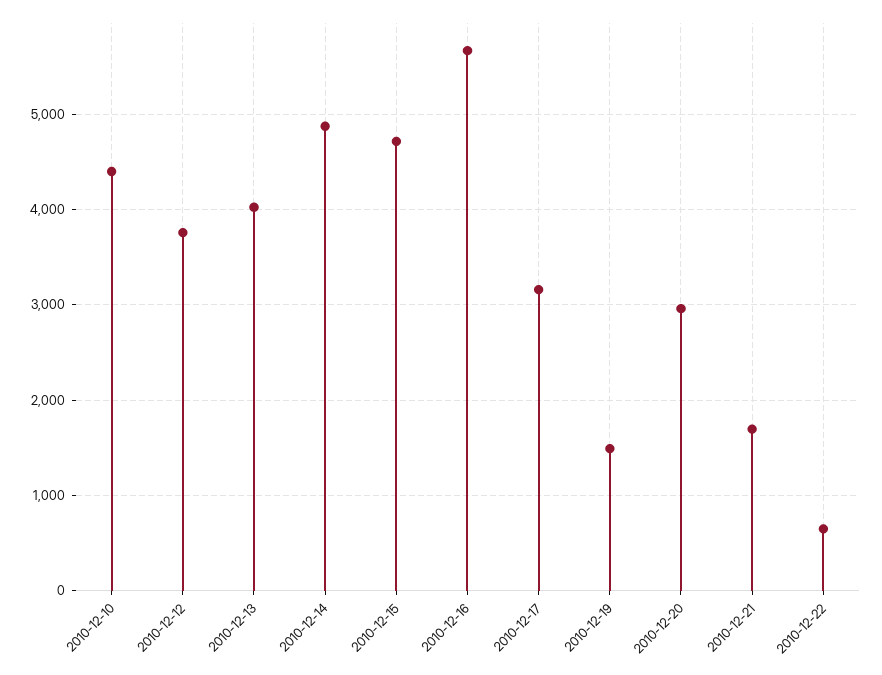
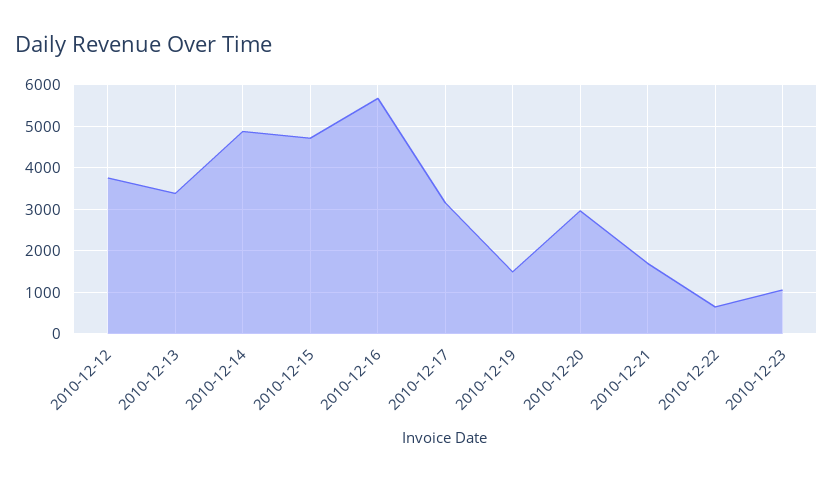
2010-12-10: 4400 -> none
2010-12-13: 4000 -> 3400
2010-12-23: none -> 1000

